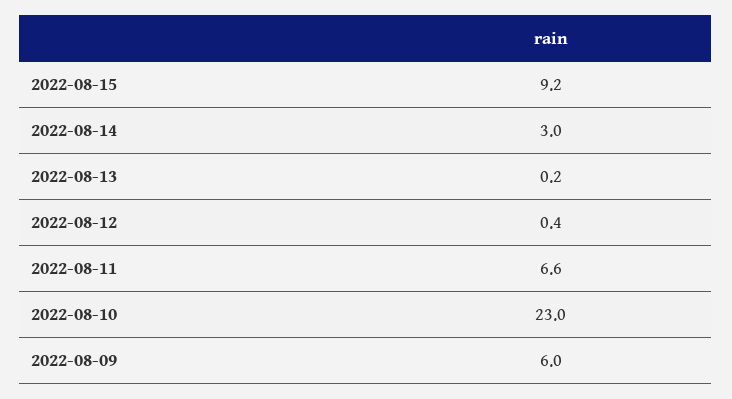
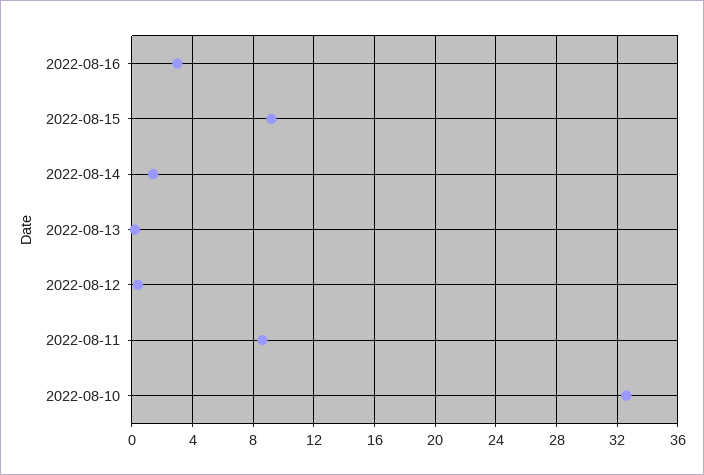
2022-08-14: 3 -> 1.5
2022-08-11: 6.6 -> 8.5
2022-08-10: 23 -> 32.5
2022-08-09: 6 -> none
2022-08-16: none -> 3

